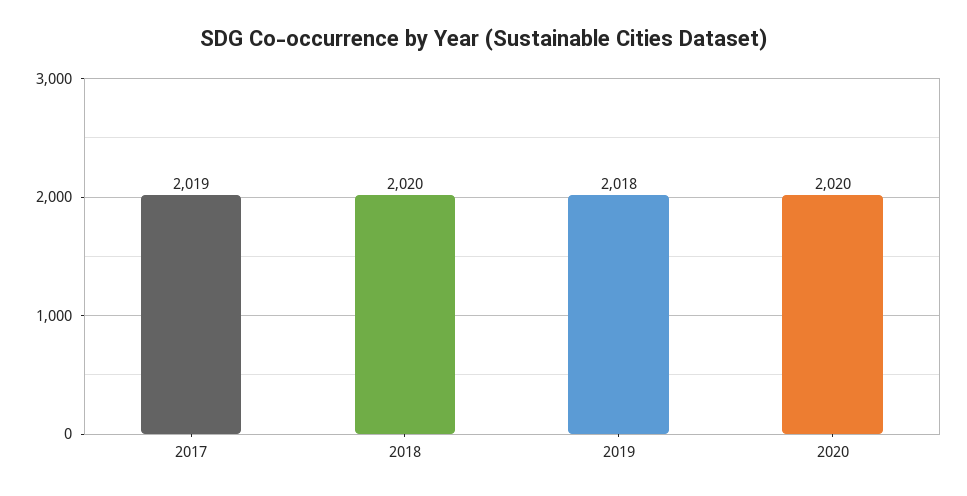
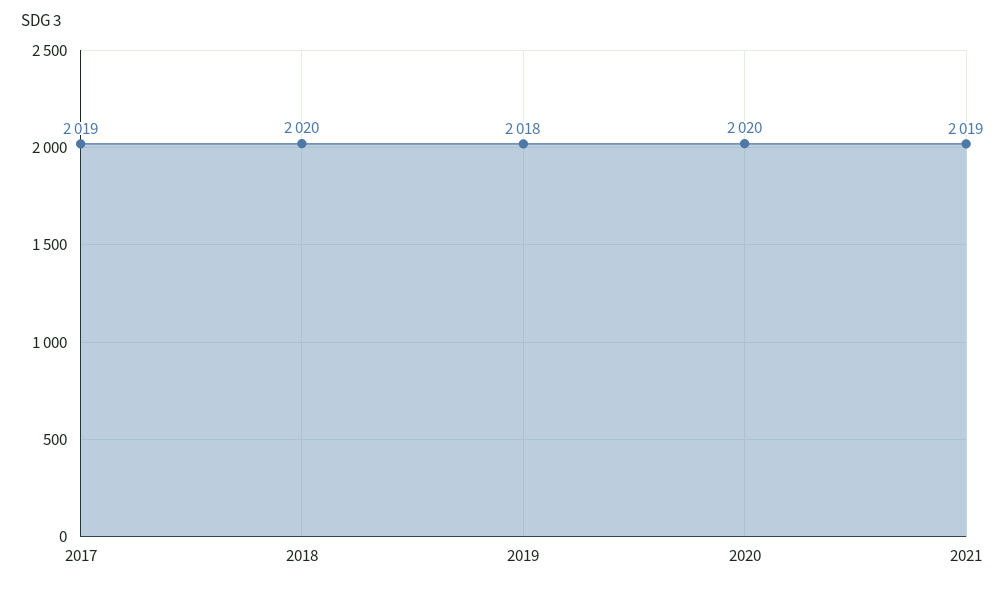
2021: none -> 2019

